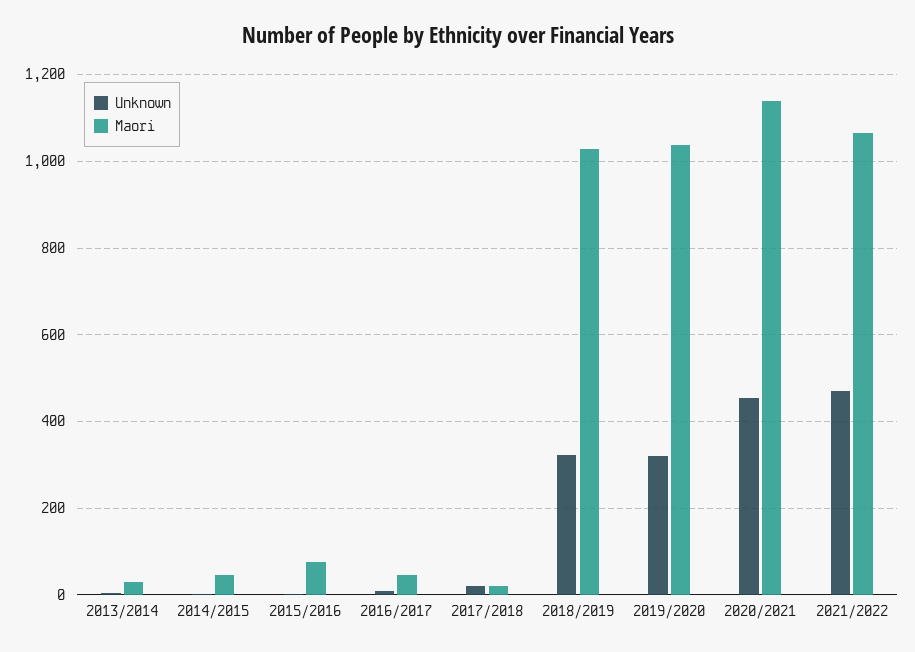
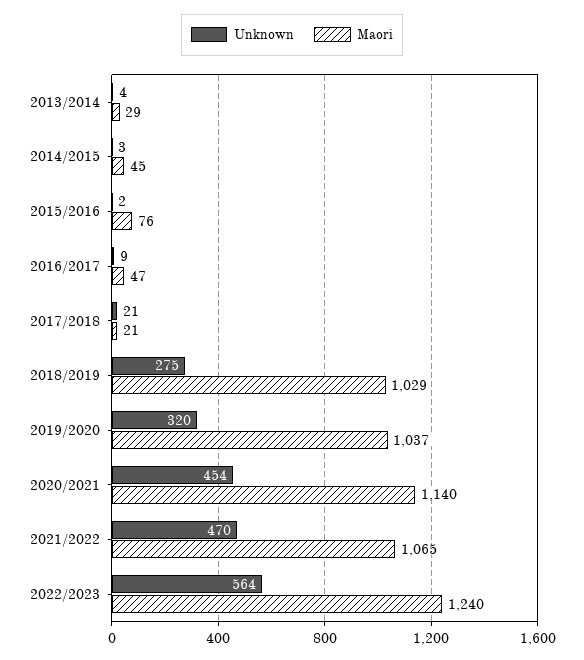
Unknown, 2018/2019: 320 -> 275
Unknown, 2022/2023: none -> 564
Maori, 2022/2023: none -> 1240

